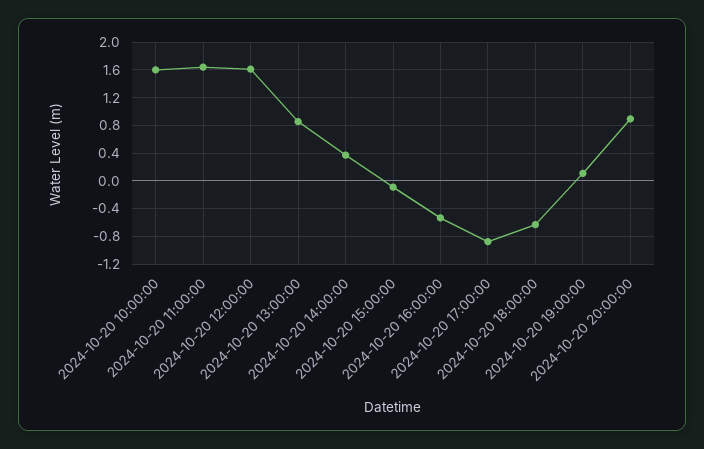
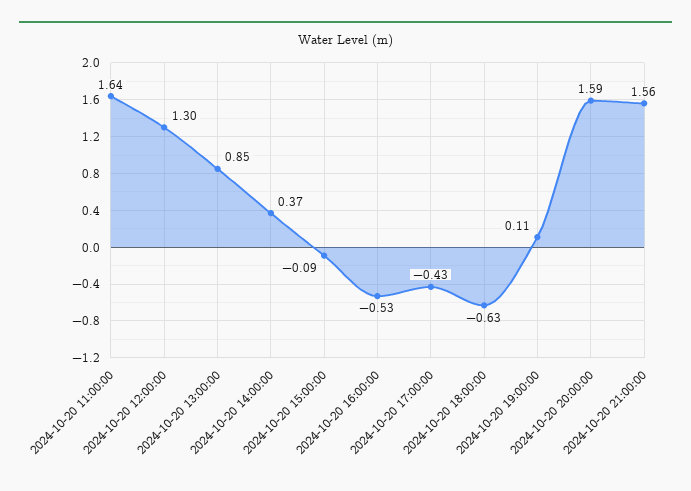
2024-10-20 10:00:00: 1.6 -> none
2024-10-20 12:00:00: 1.6 -> 1.3
2024-10-20 17:00:00: -0.9 -> -0.43
2024-10-20 20:00:00: 0.9 -> 1.59
2024-10-20 21:00:00: none -> 1.56

